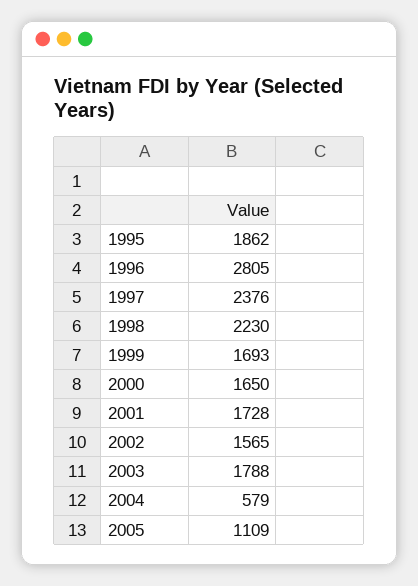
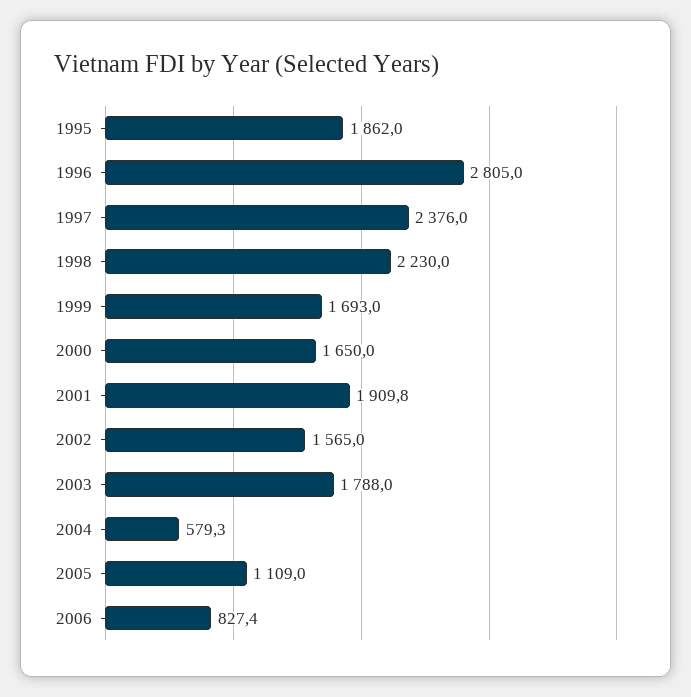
2001: 1728 -> 1909.8
2006: none -> 827.4

